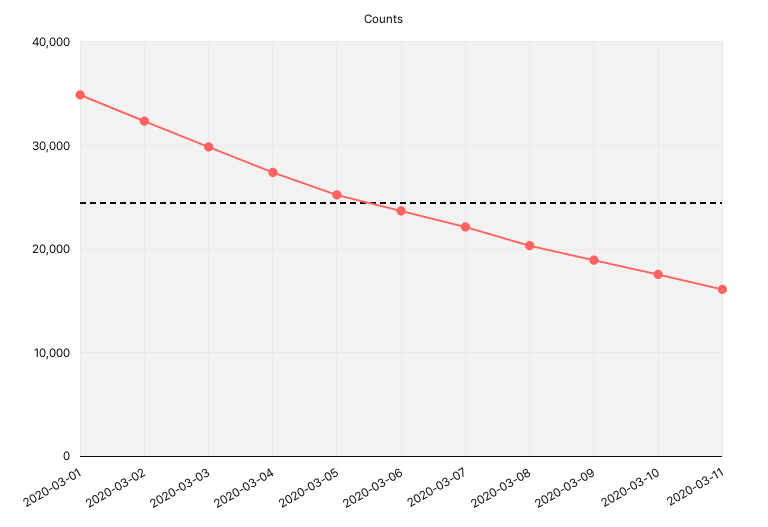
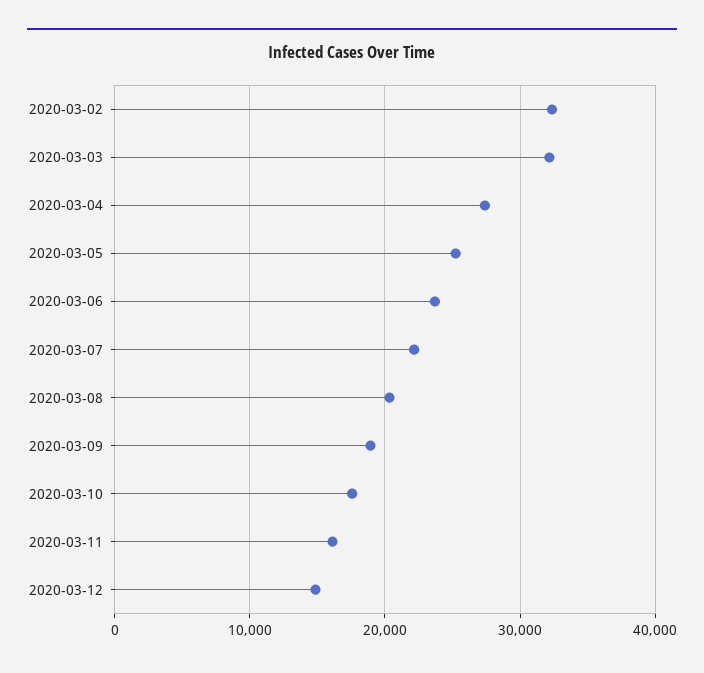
2020-03-01: 35000 -> none
2020-03-03: 30000 -> 32000
2020-03-12: none -> 15000

